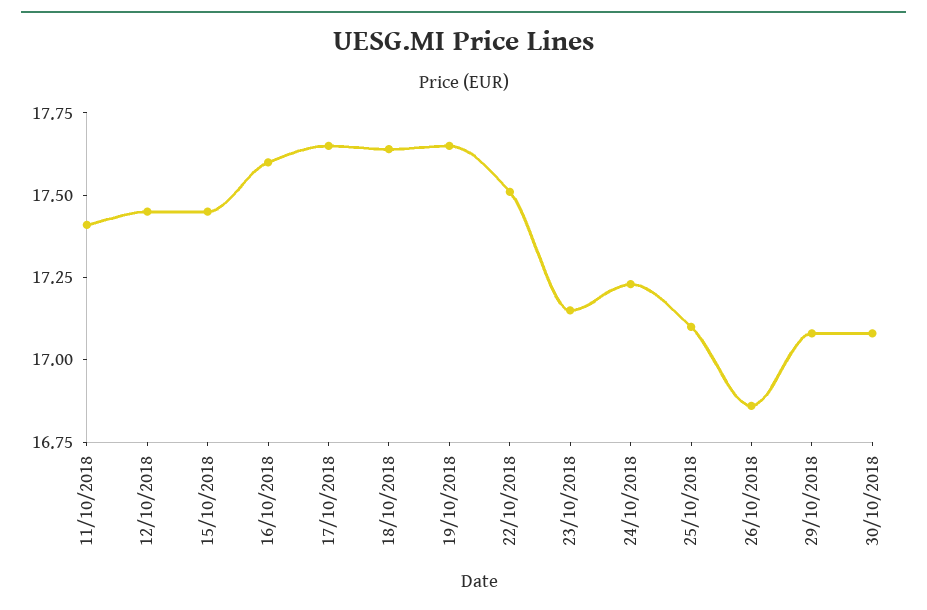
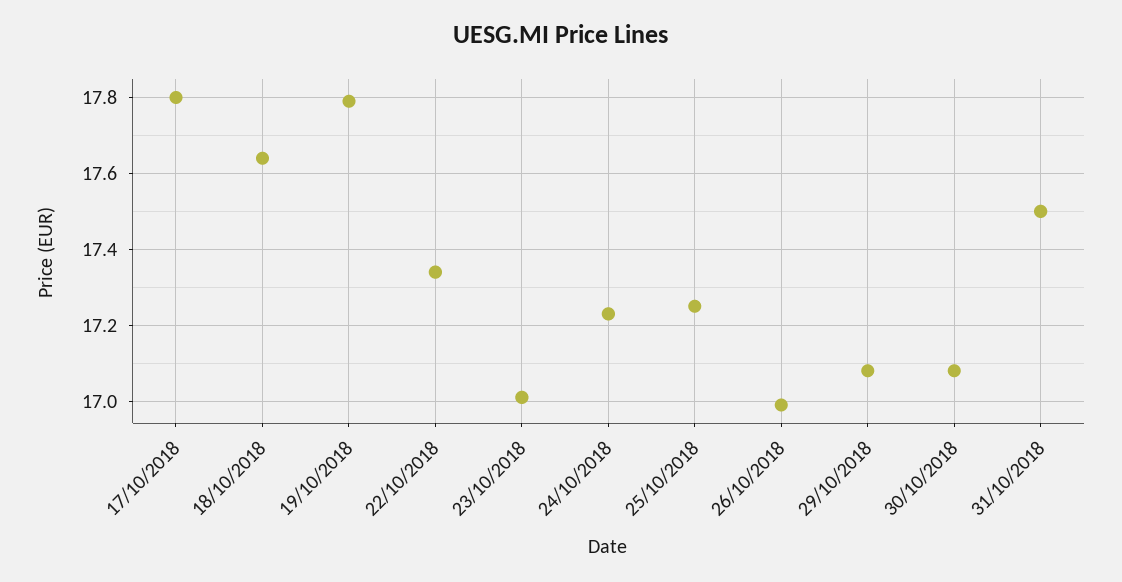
11/10/2018: 17.4 -> none
12/10/2018: 17.45 -> none
15/10/2018: 17.45 -> none
16/10/2018: 17.6 -> none
17/10/2018: 17.65 -> 17.8
19/10/2018: 17.65 -> 17.8
22/10/2018: 17.5 -> 17.35
23/10/2018: 17.15 -> 17
25/10/2018: 17.1 -> 17.25
26/10/2018: 16.85 -> 17
31/10/2018: none -> 17.5

